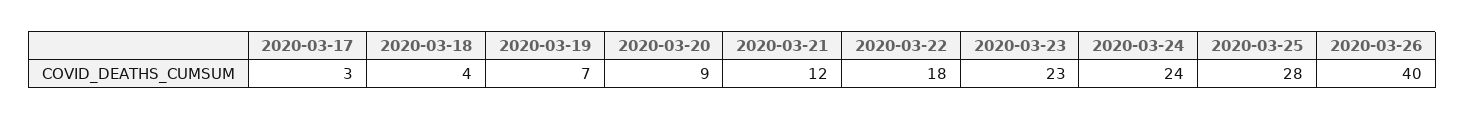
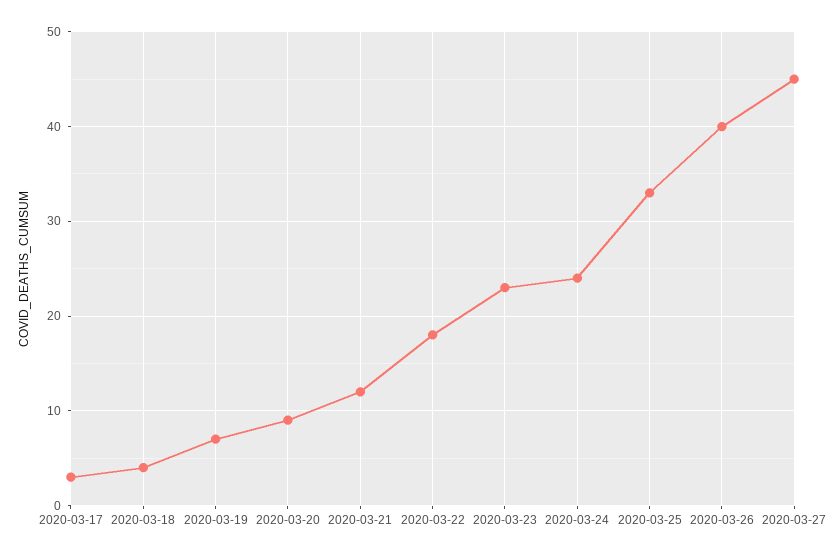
2020-03-25: 28 -> 33
2020-03-27: none -> 45

